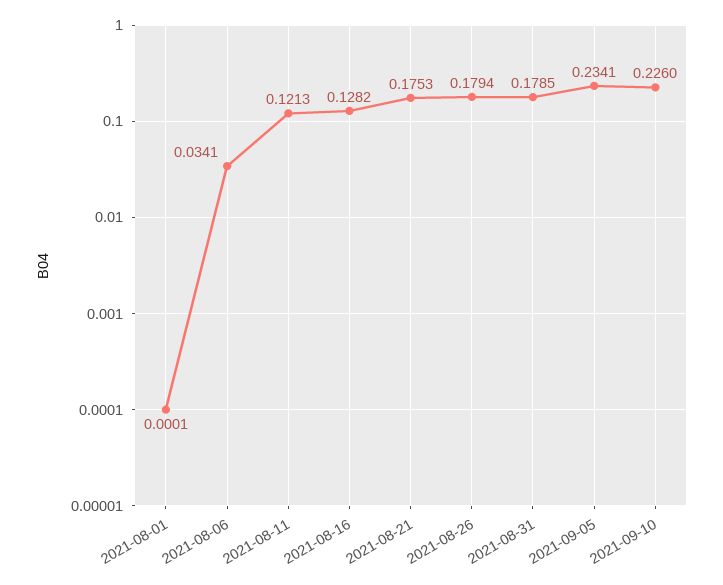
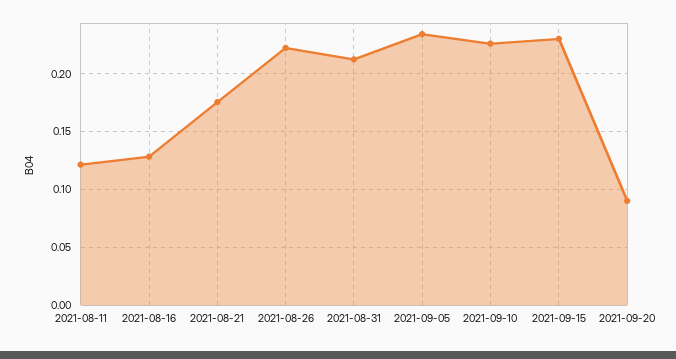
2021-08-01: 0.0001 -> none
2021-08-06: 0.0341 -> none
2021-08-26: 0.1794 -> 0.22
2021-08-31: 0.1785 -> 0.21
2021-09-15: none -> 0.23
2021-09-20: none -> 0.09

